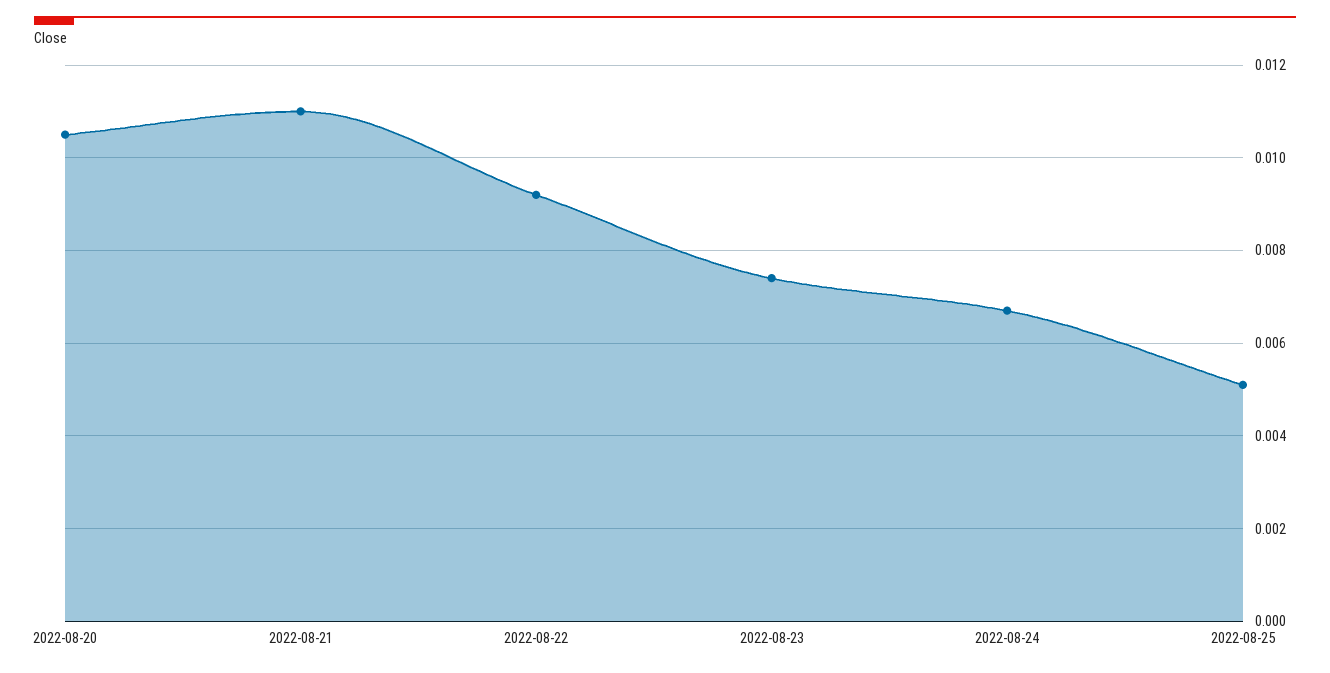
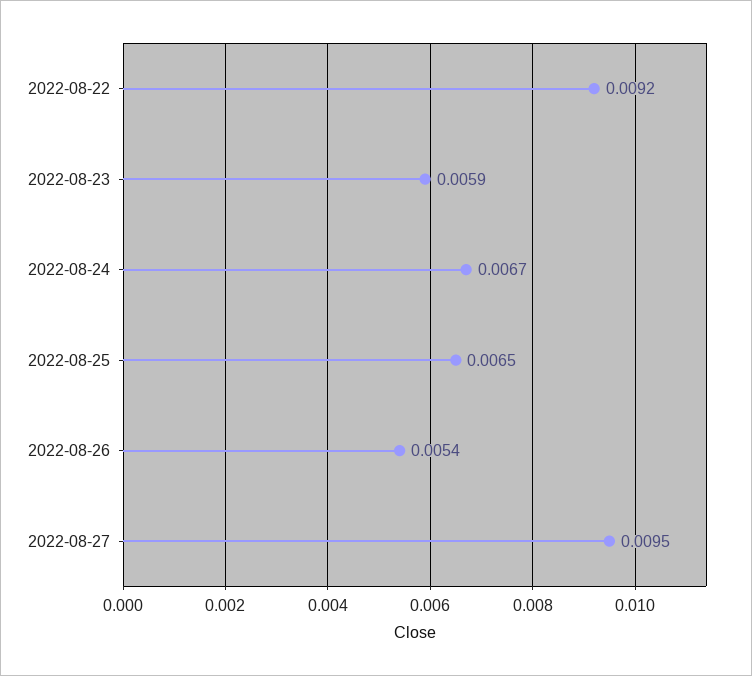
2022-08-20: 0.0105 -> none
2022-08-21: 0.011 -> none
2022-08-23: 0.0075 -> 0.0059
2022-08-25: 0.005 -> 0.0065
2022-08-26: none -> 0.0054
2022-08-27: none -> 0.0095

